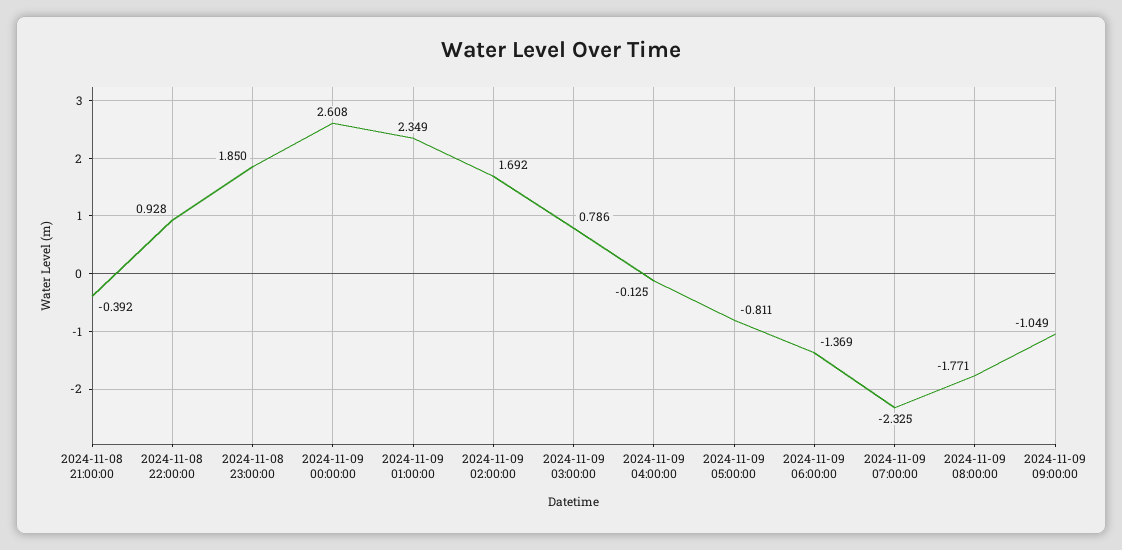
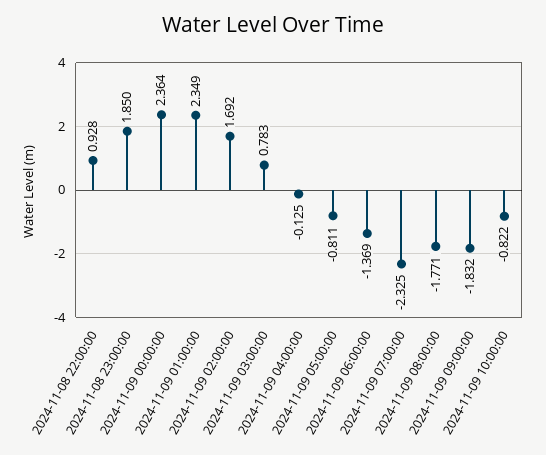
2024-11-08 21:00:00: -0.392 -> none
2024-11-09 00:00:00: 2.608 -> 2.364
2024-11-09 03:00:00: 0.786 -> 0.783
2024-11-09 09:00:00: -1.049 -> -1.832
2024-11-09 10:00:00: none -> -0.822

